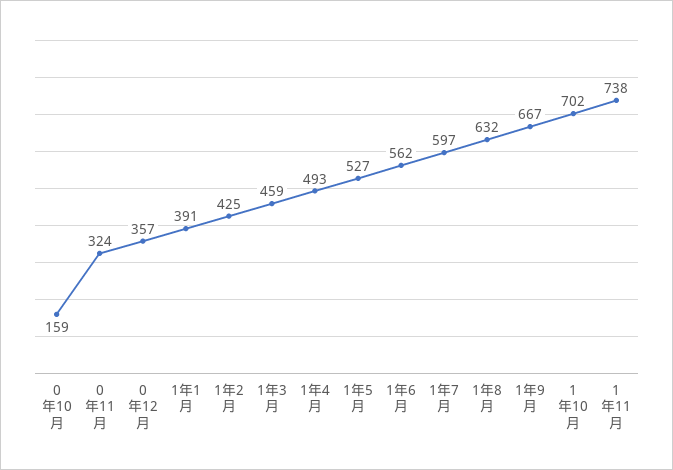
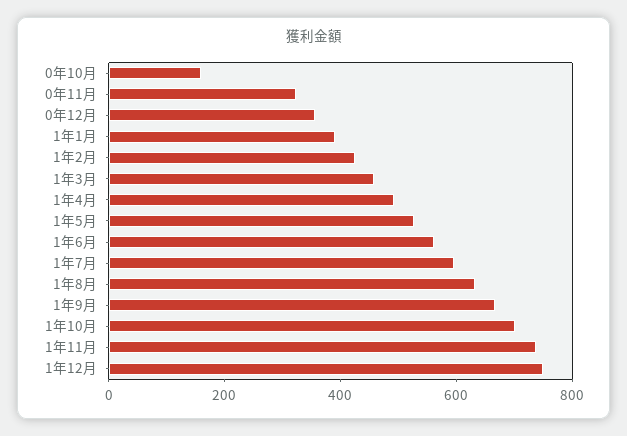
1年12月: none -> 750

